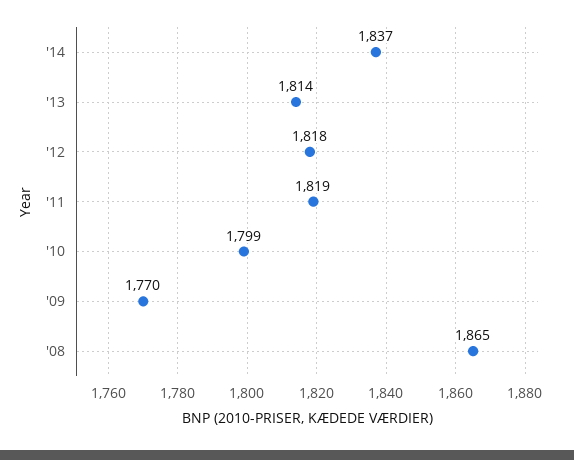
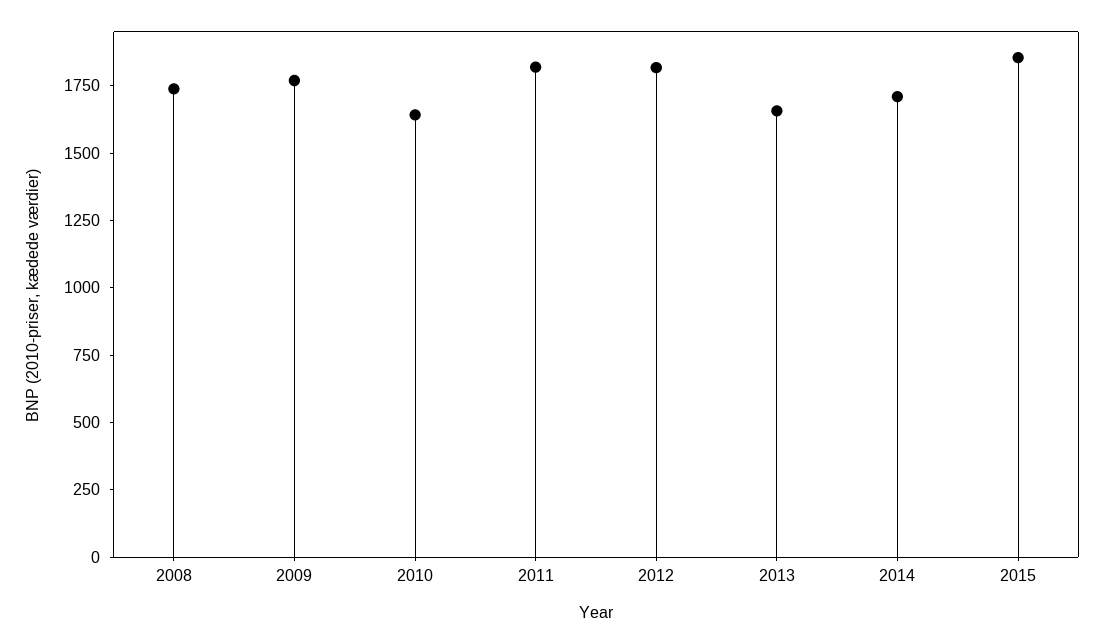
'14: 1837 -> 1700
'13: 1814 -> 1650
'10: 1799 -> 1650
'08: 1865 -> 1750
2015: none -> 1850

